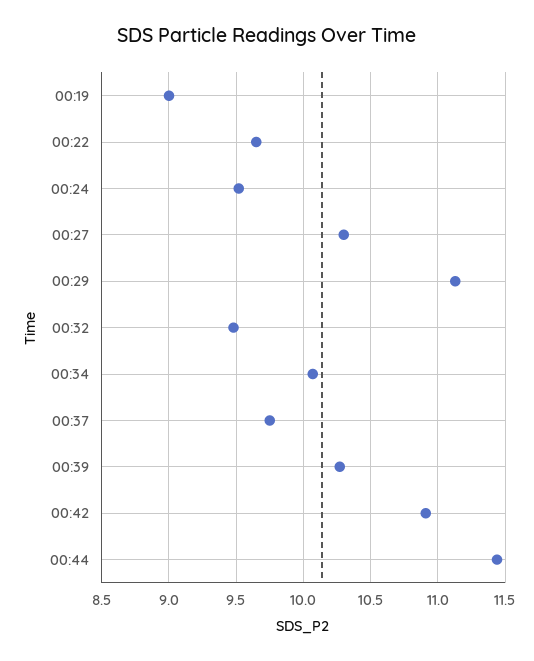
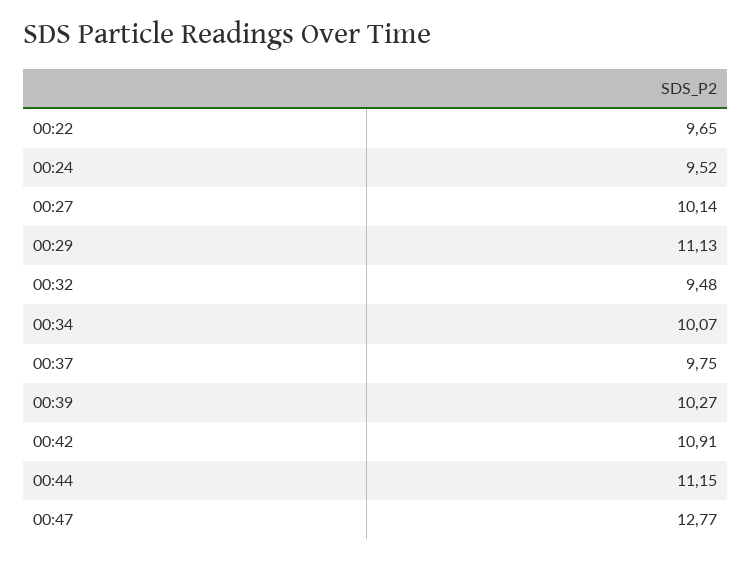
00:19: 9 -> none
00:27: 10.3 -> 10.14
00:44: 11.45 -> 11.15
00:47: none -> 12.77

